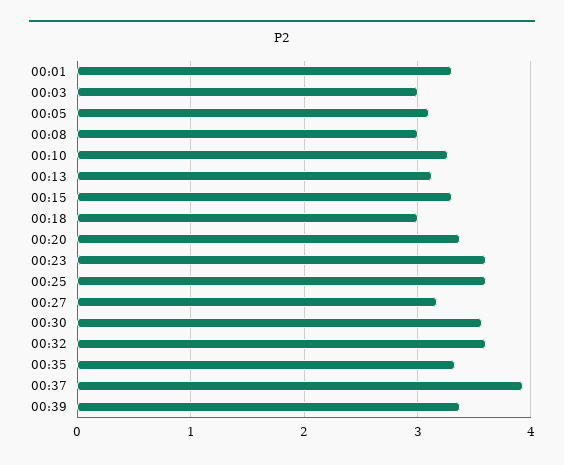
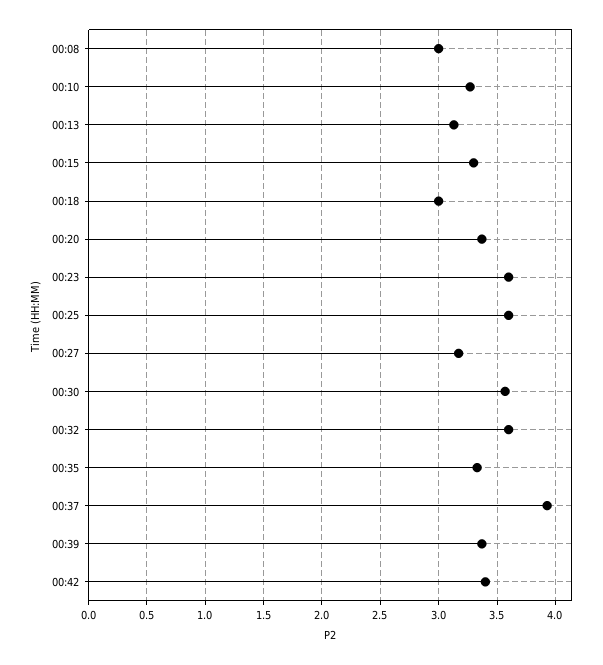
00:01: 3.3 -> none
00:03: 3 -> none
00:05: 3.1 -> none
00:42: none -> 3.4

